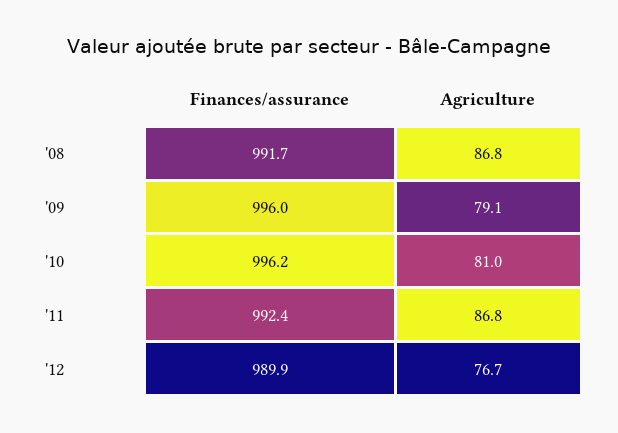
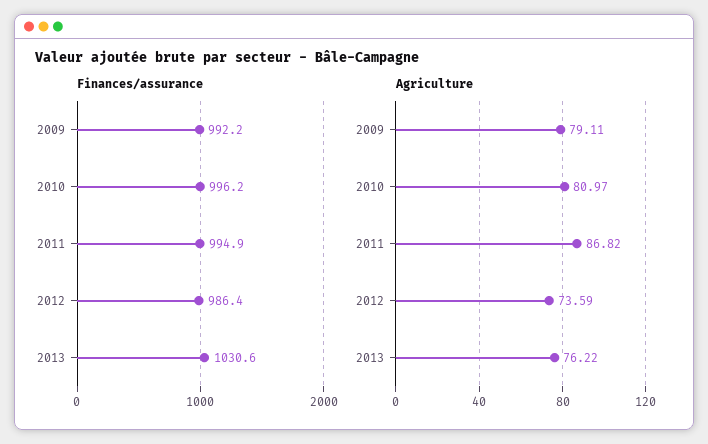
Finances/assurance, '08: 991.7 -> none
Agriculture, '08: 86.8 -> none
Finances/assurance, '09: 996 -> 992.2
Finances/assurance, '11: 992.4 -> 994.9
Finances/assurance, '12: 989.9 -> 986.4
Agriculture, '12: 76.7 -> 73.59
Finances/assurance, 2013: none -> 1030.6
Agriculture, 2013: none -> 76.22

